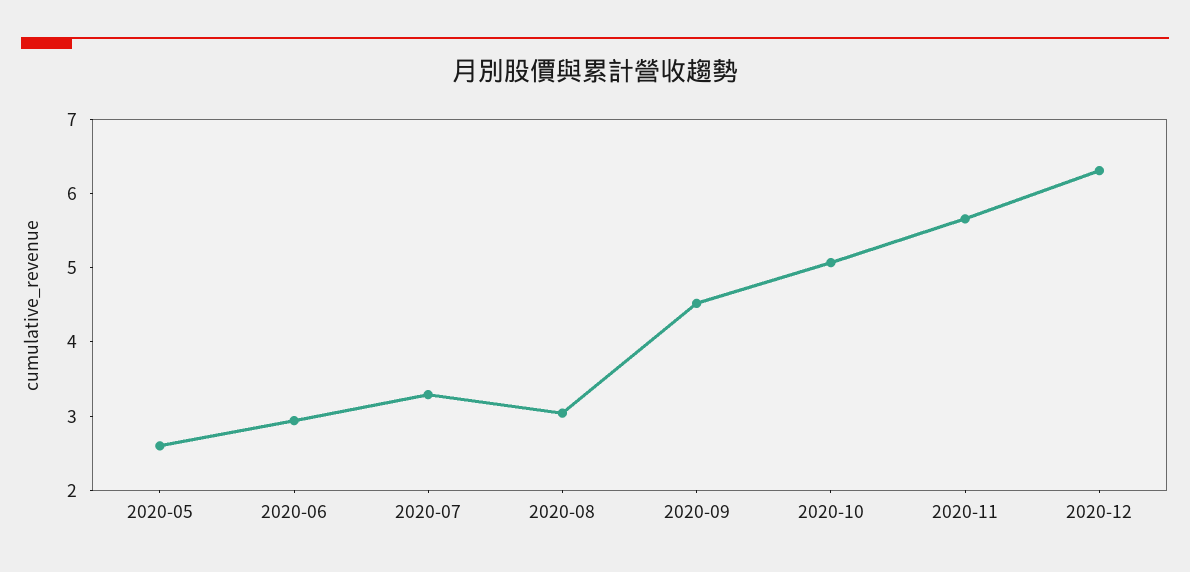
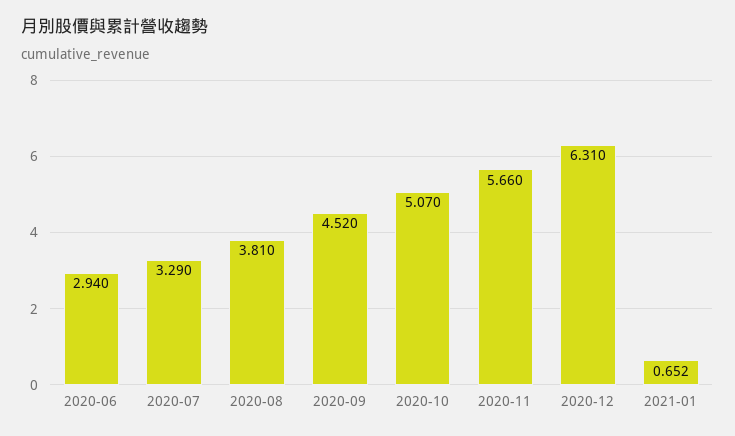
2020-05: 2.6 -> none
2020-08: 3 -> 3.81
2021-01: none -> 0.652

